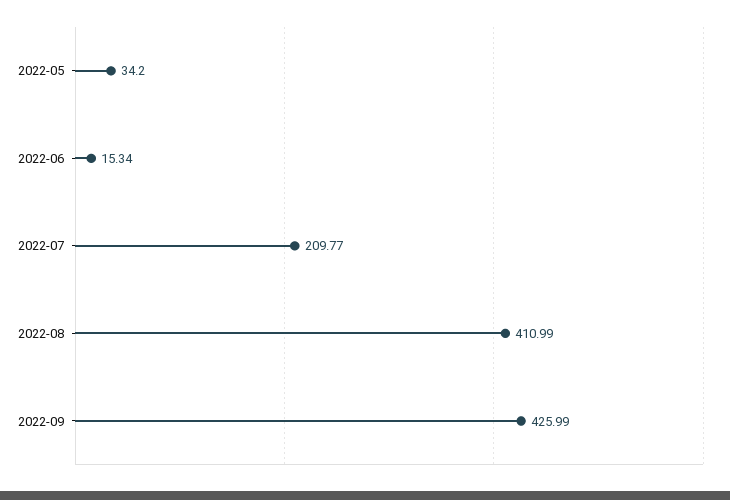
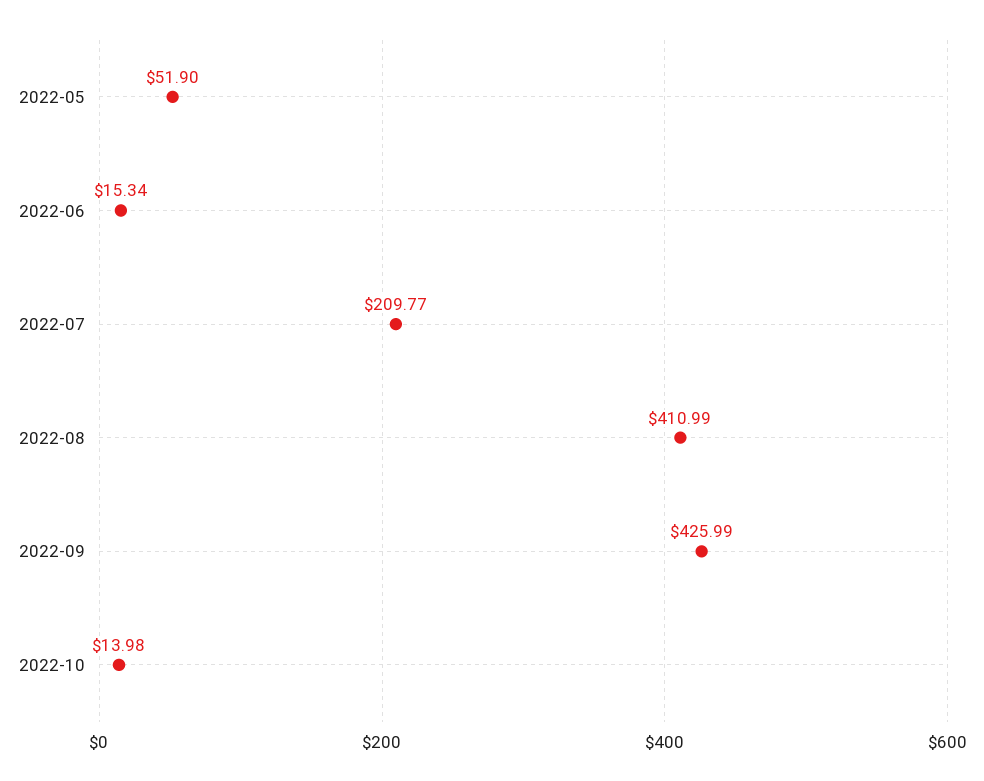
2022-05: 34.2 -> 51.9
2022-10: none -> 13.98

